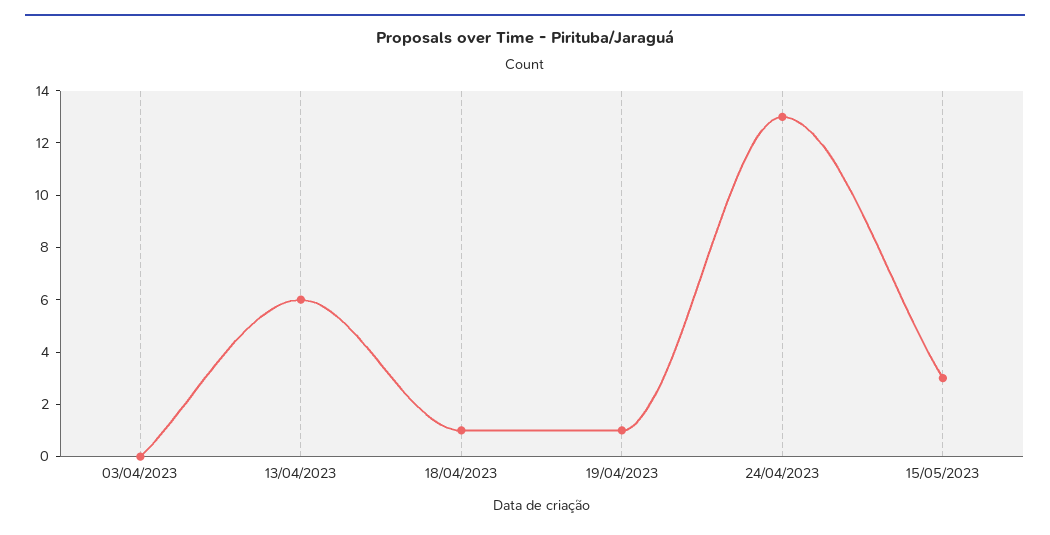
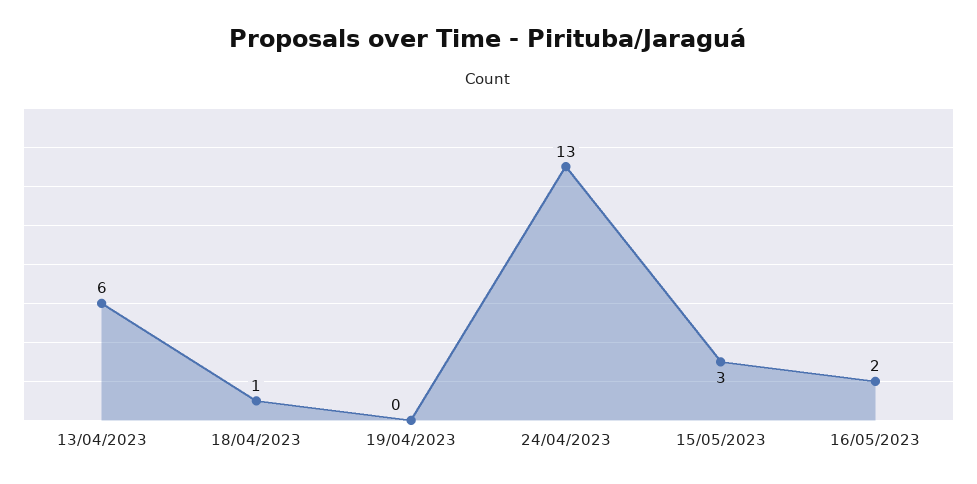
03/04/2023: 0 -> none
19/04/2023: 1 -> 0
16/05/2023: none -> 2

